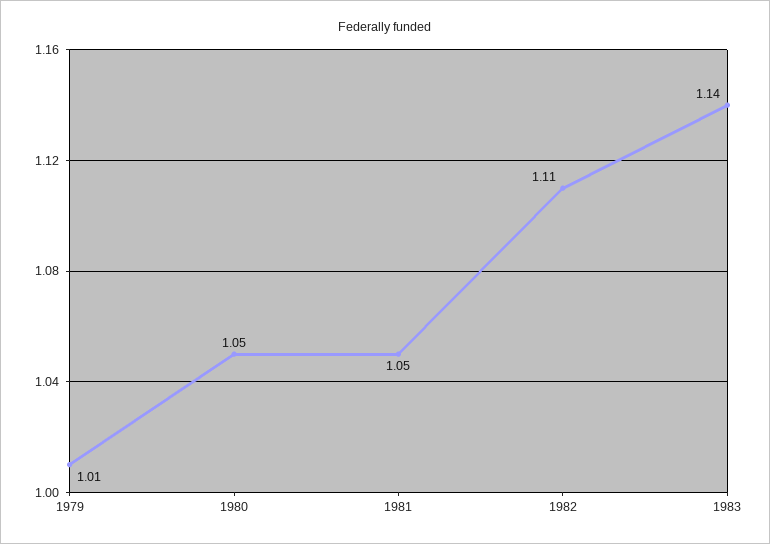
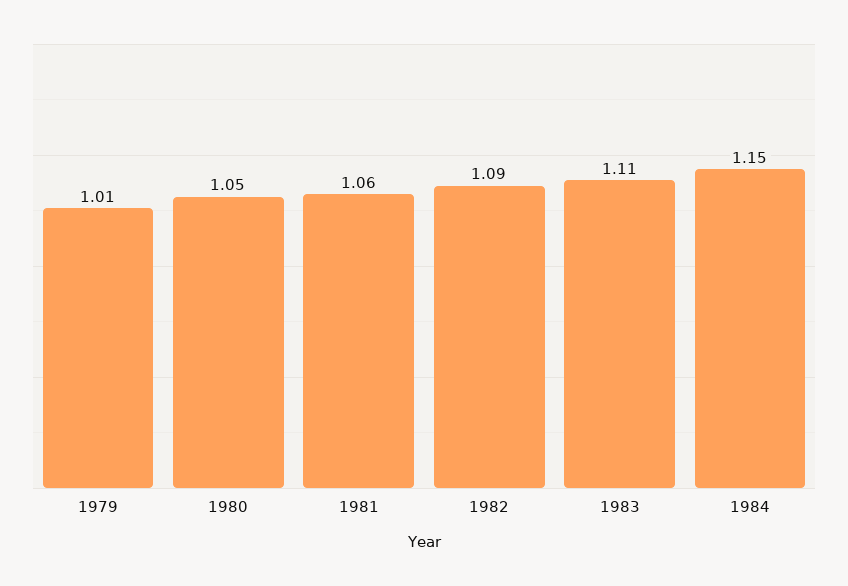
1981: 1.05 -> 1.06
1982: 1.11 -> 1.09
1983: 1.14 -> 1.11
1984: none -> 1.15

